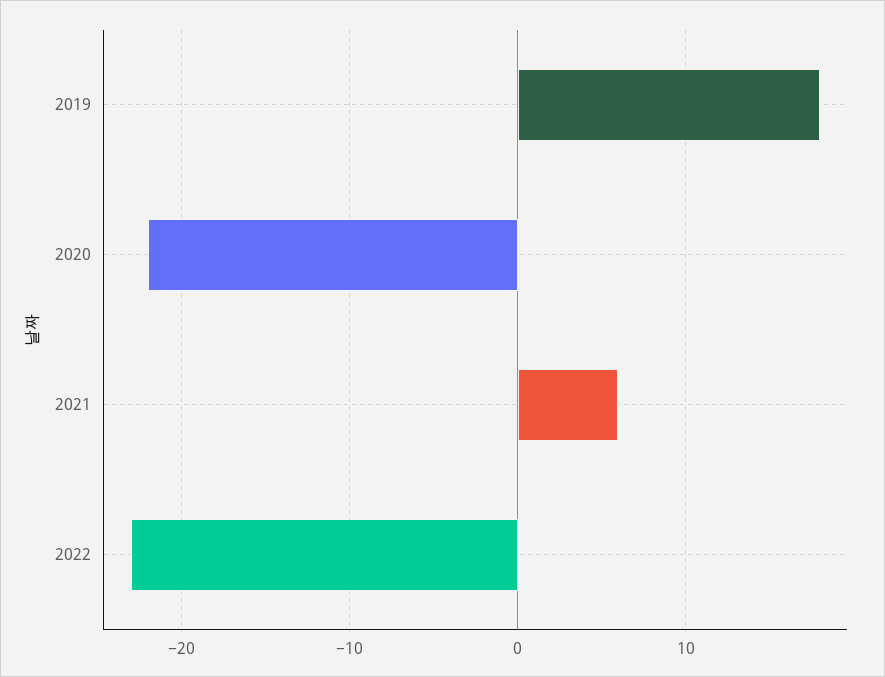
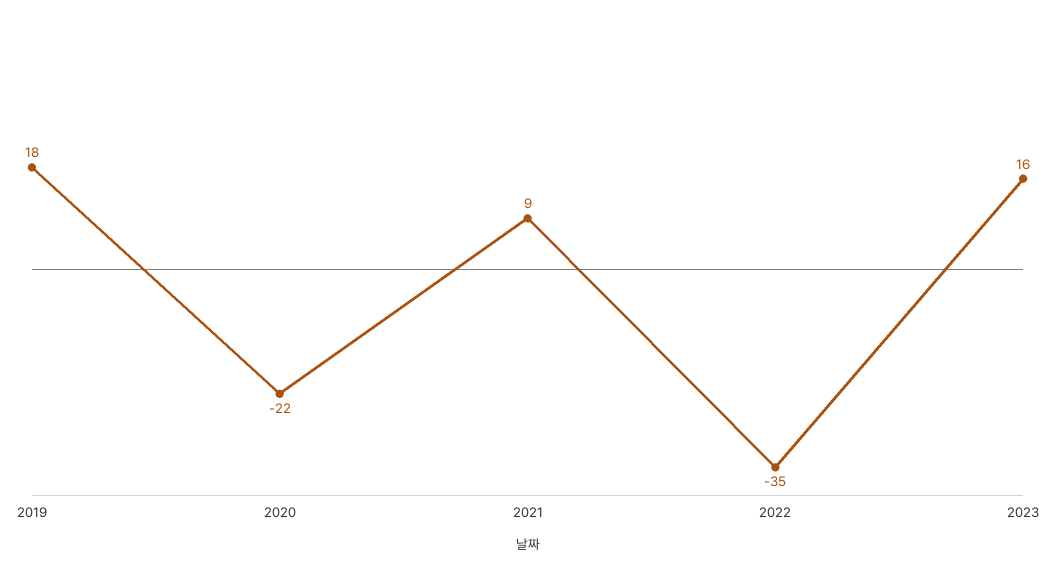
2021: 6 -> 9
2022: -23 -> -35
2023: none -> 16

